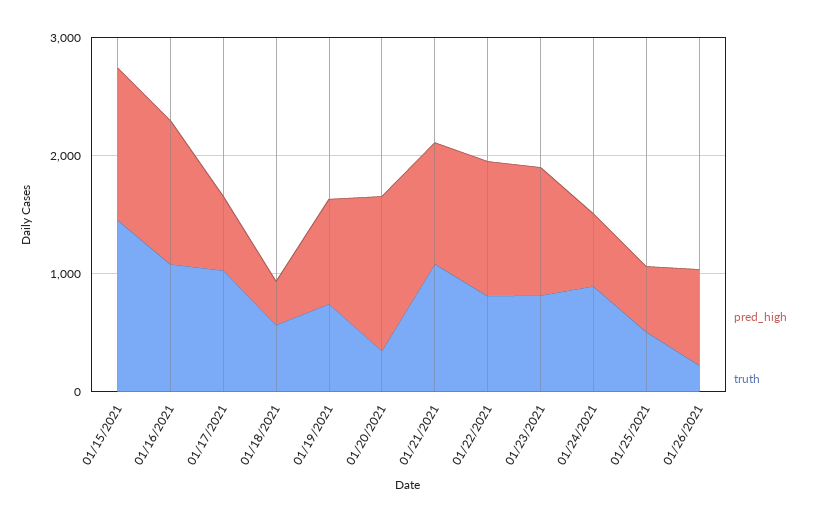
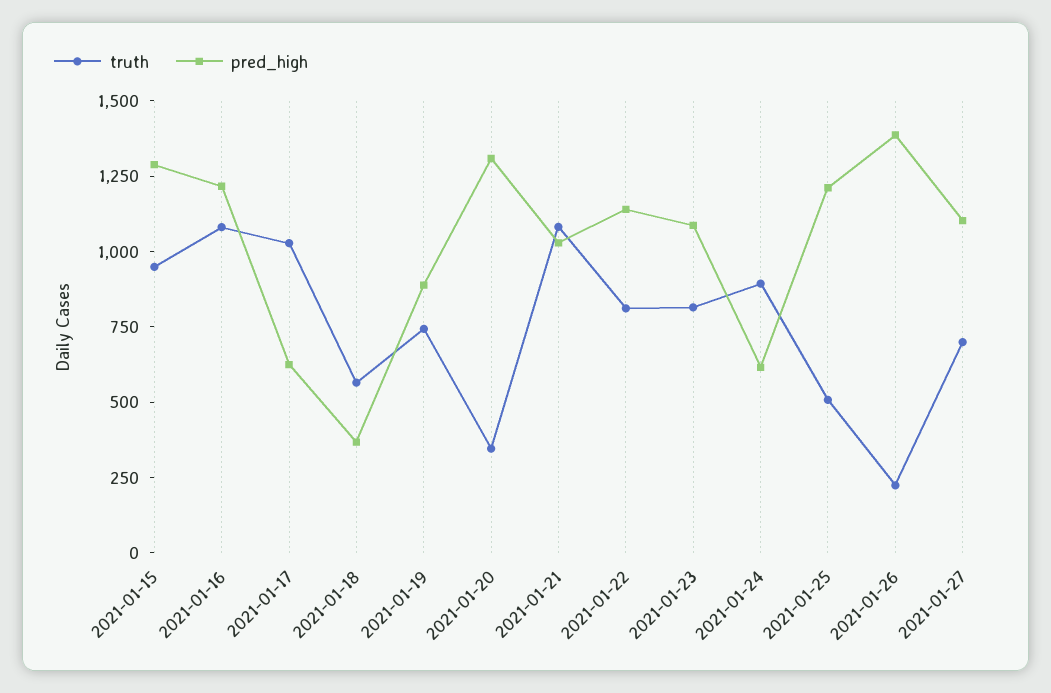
truth, 01/15/2021: 1400 -> 950
pred_high, 01/25/2021: 600 -> 1200
pred_high, 01/26/2021: 800 -> 1400
truth, 2021-01-27: none -> 700
pred_high, 2021-01-27: none -> 1100

